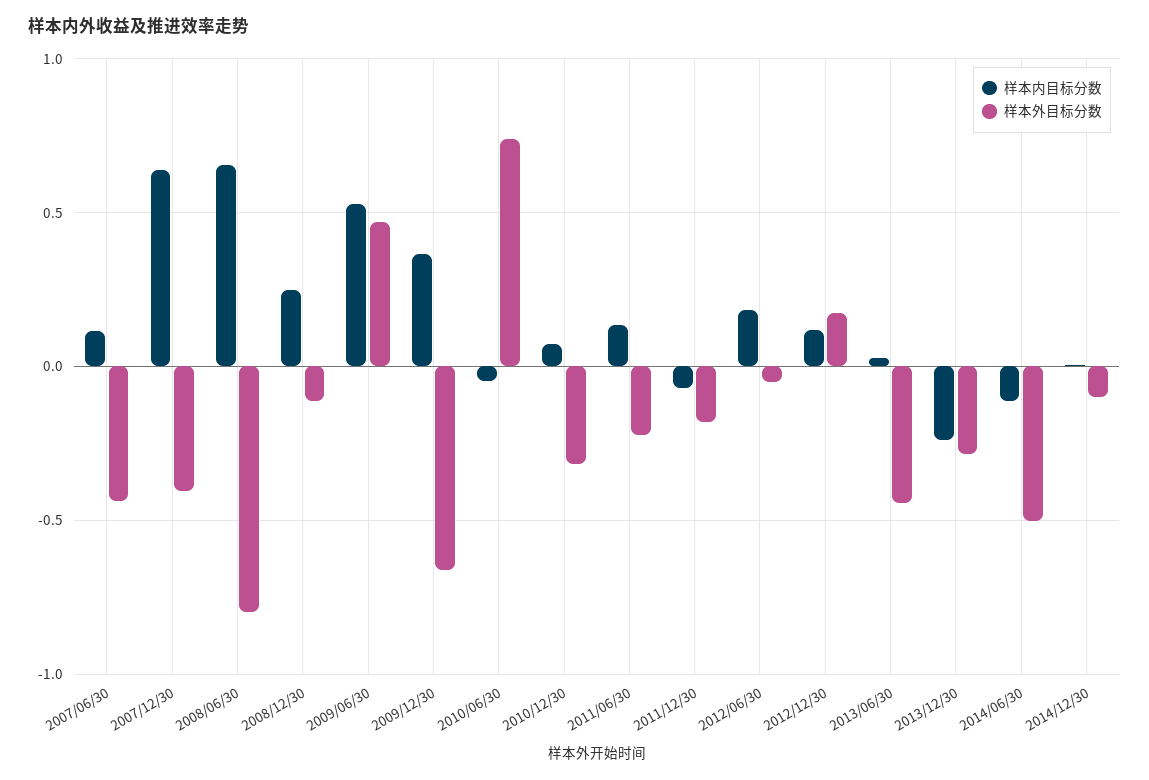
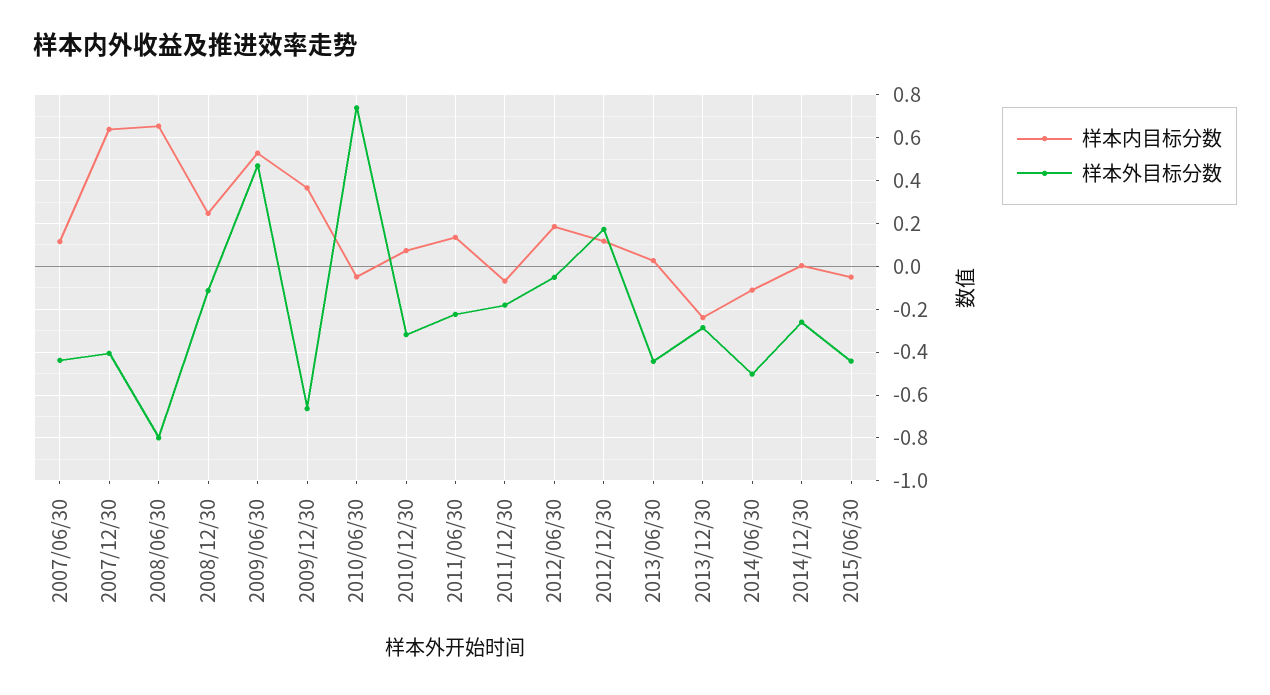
样本外目标分数, 2014/12/30: -0.1 -> -0.25
样本内目标分数, 2015/06/30: none -> -0.05
样本外目标分数, 2015/06/30: none -> -0.45

